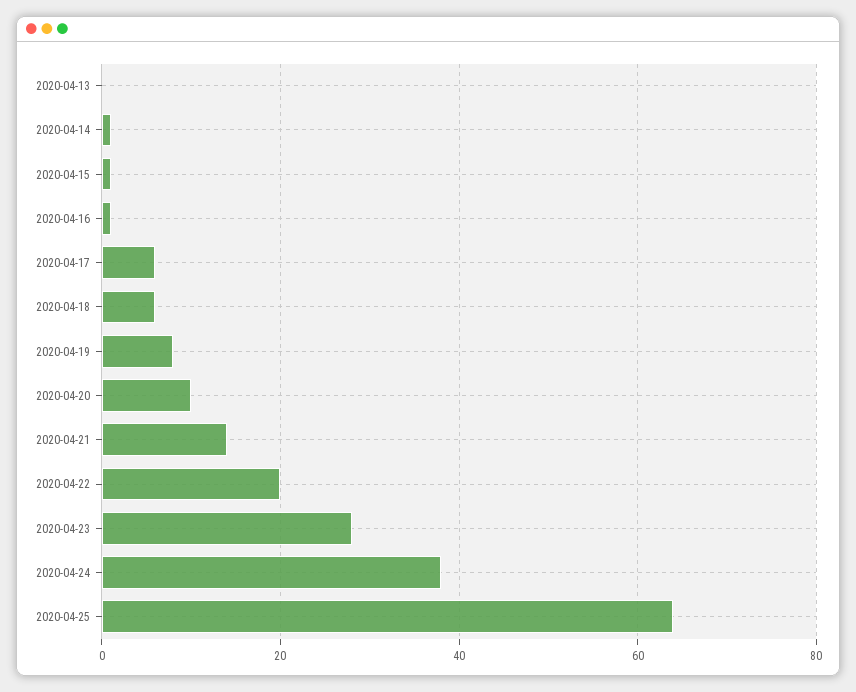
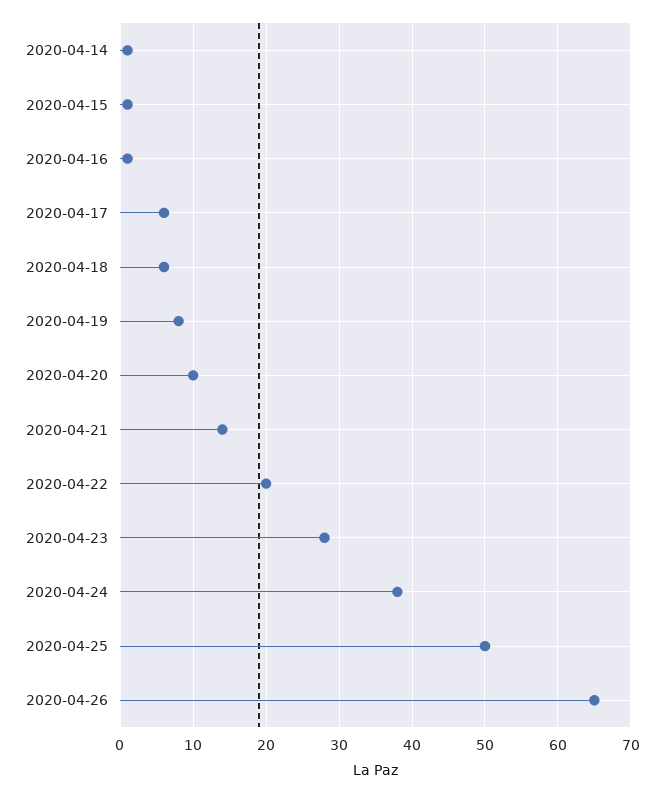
2020-04-13: 0 -> none
2020-04-25: 65 -> 50
2020-04-26: none -> 65

